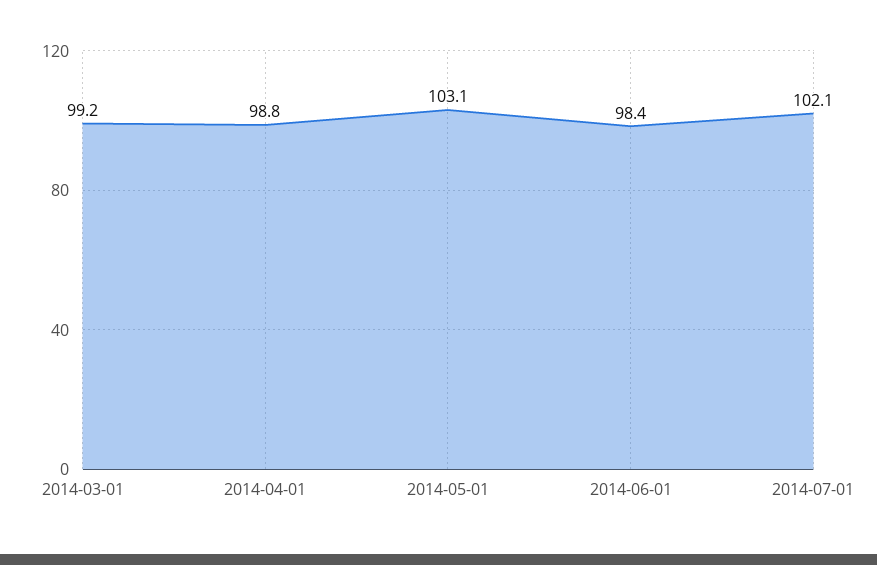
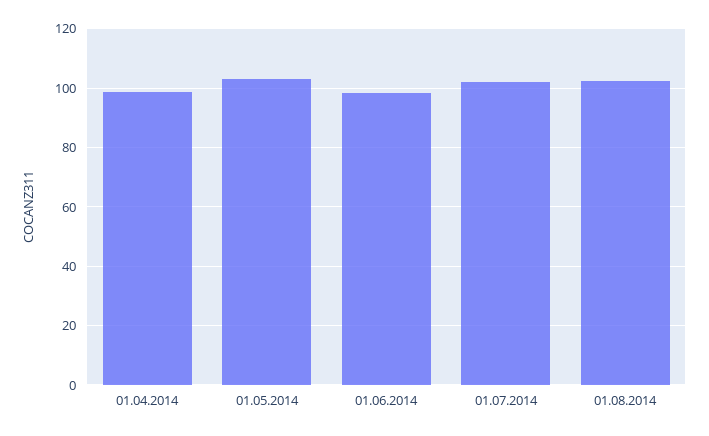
2014-03-01: 99.2 -> none
01.08.2014: none -> 102.5

